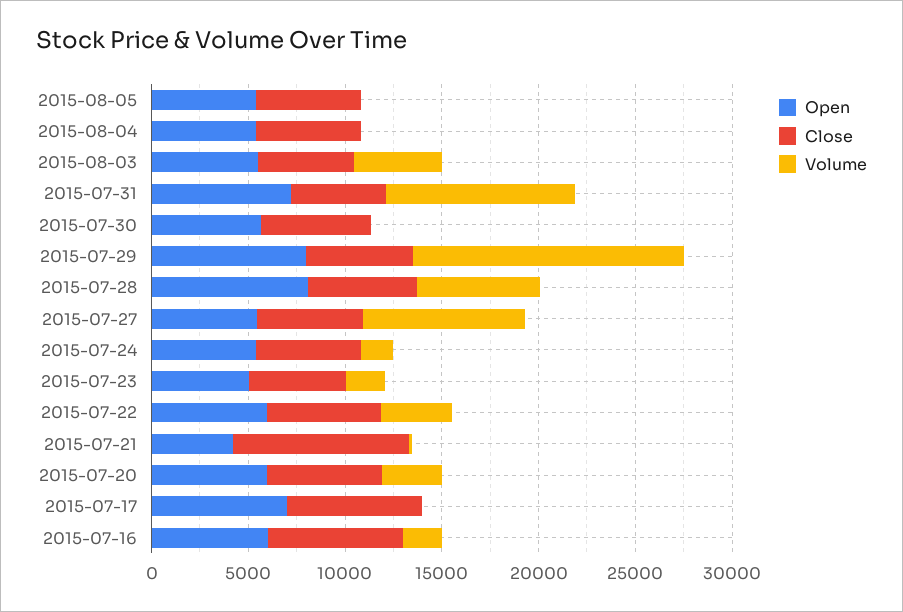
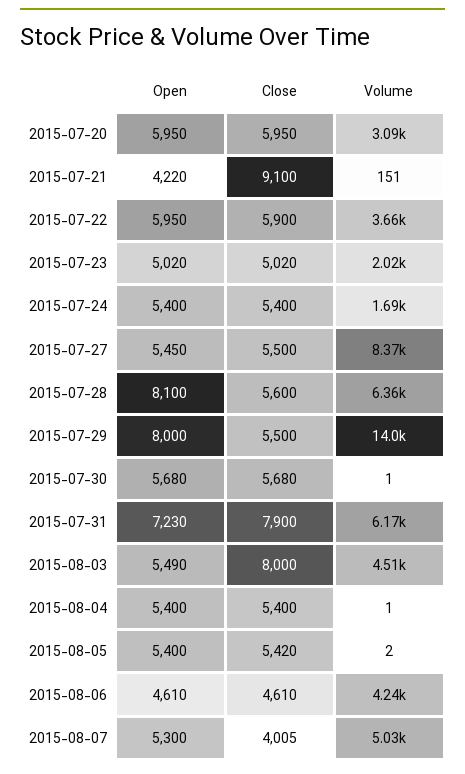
Close, 2015-08-03: 5000 -> 8000
Close, 2015-07-31: 5000 -> 7900
Volume, 2015-07-31: 10000 -> 6170
Open, 2015-07-17: 7000 -> none
Close, 2015-07-17: 7000 -> none
Volume, 2015-07-17: 0 -> none
Open, 2015-07-16: 6000 -> none
Close, 2015-07-16: 7000 -> none
Volume, 2015-07-16: 2000 -> none
Open, 2015-08-06: none -> 4610
Close, 2015-08-06: none -> 4610
Volume, 2015-08-06: none -> 4240
Open, 2015-08-07: none -> 5300
Close, 2015-08-07: none -> 4005
Volume, 2015-08-07: none -> 5030

